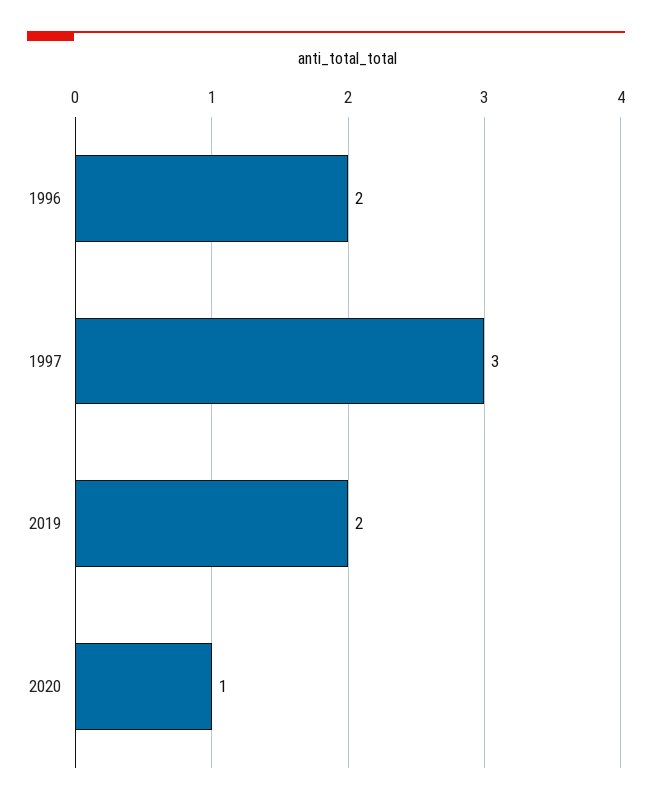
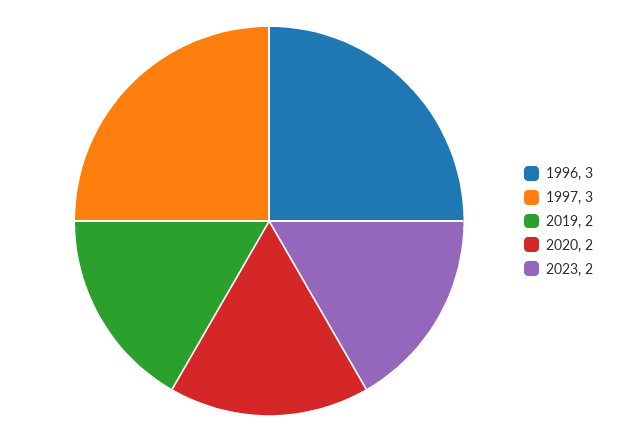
1996: 2 -> 3
2020: 1 -> 2
2023: none -> 2

